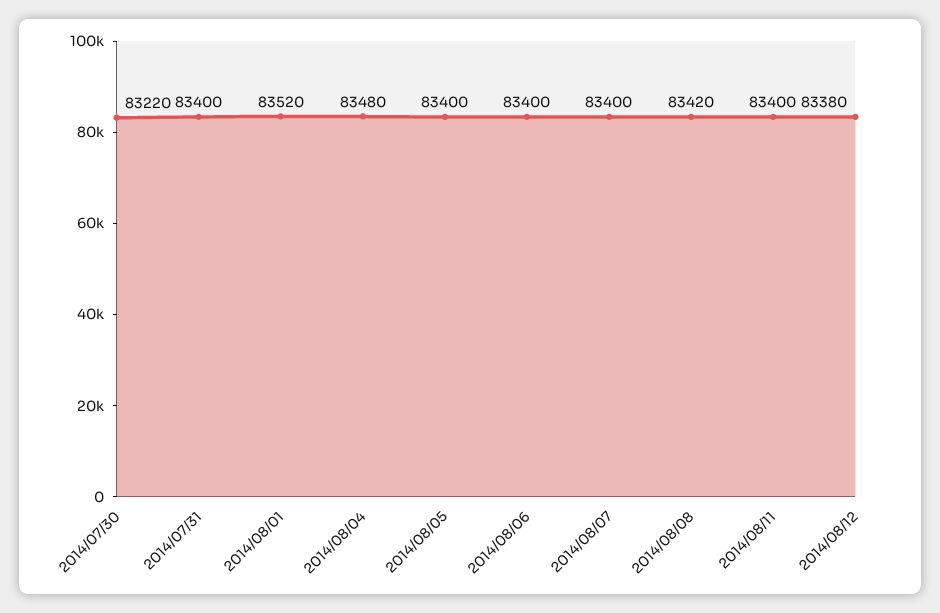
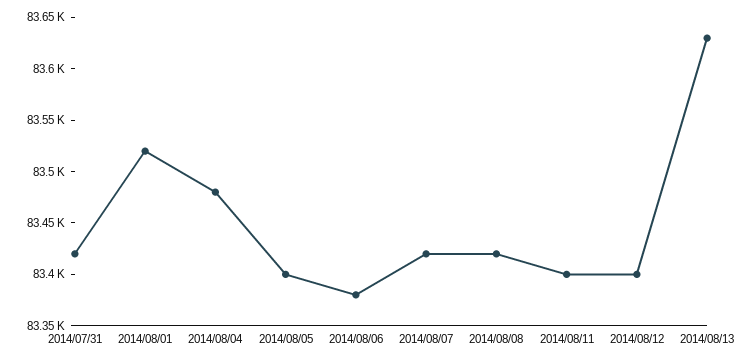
2014/07/30: 83220 -> none
2014/07/31: 83400 -> 83420
2014/08/06: 83400 -> 83380
2014/08/07: 83400 -> 83420
2014/08/12: 83380 -> 83400
2014/08/13: none -> 83630

